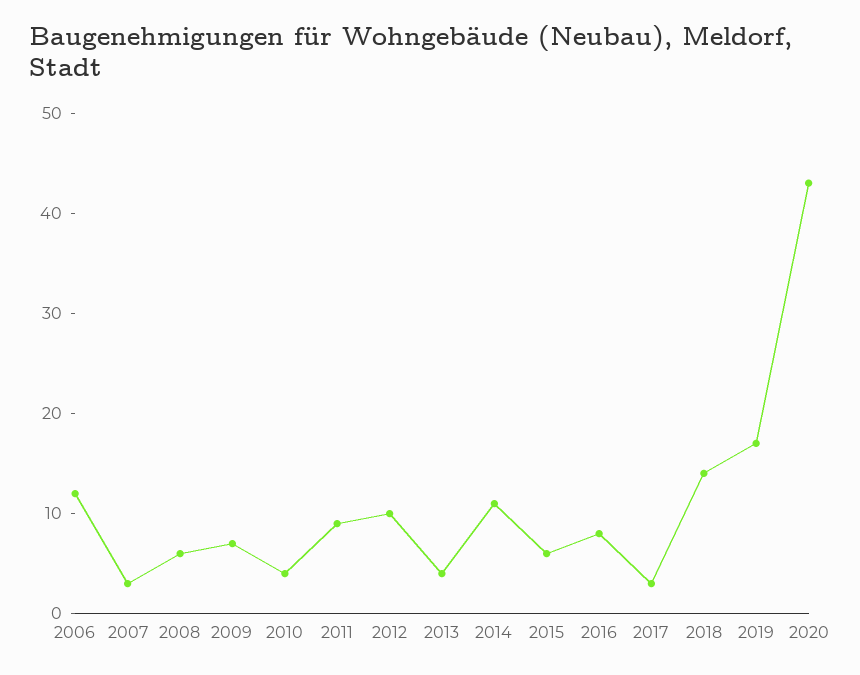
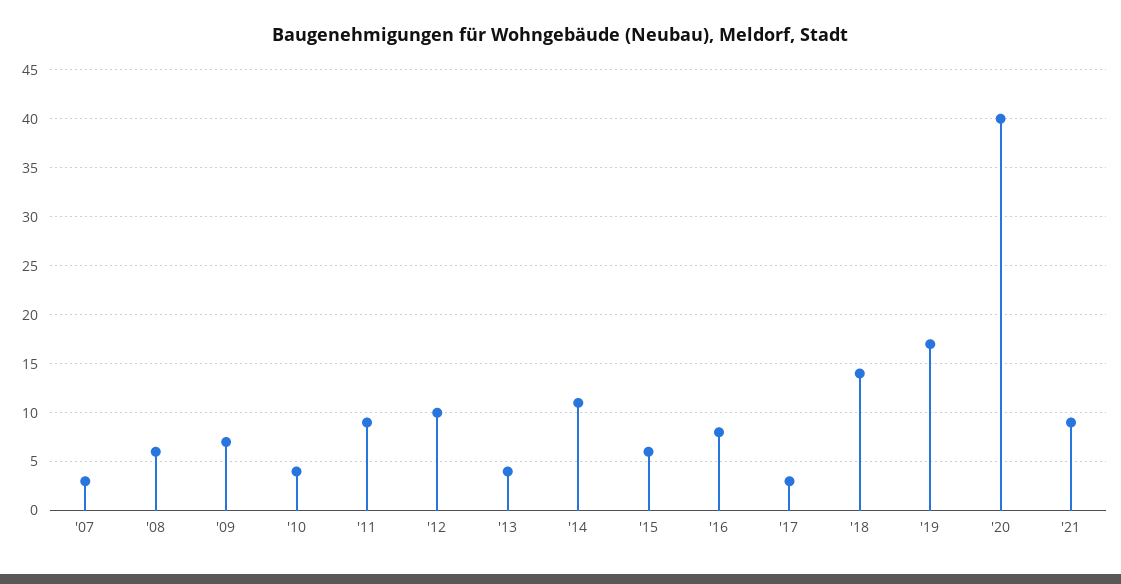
2006: 12 -> none
2020: 43 -> 40
'21: none -> 9

